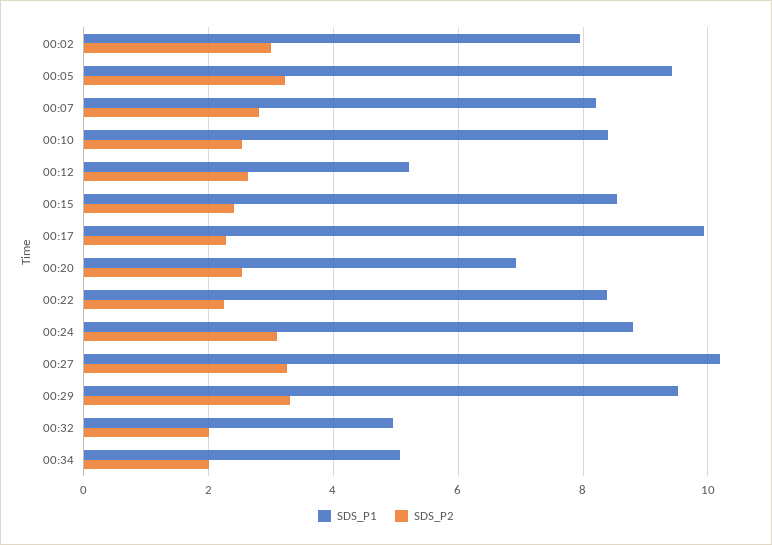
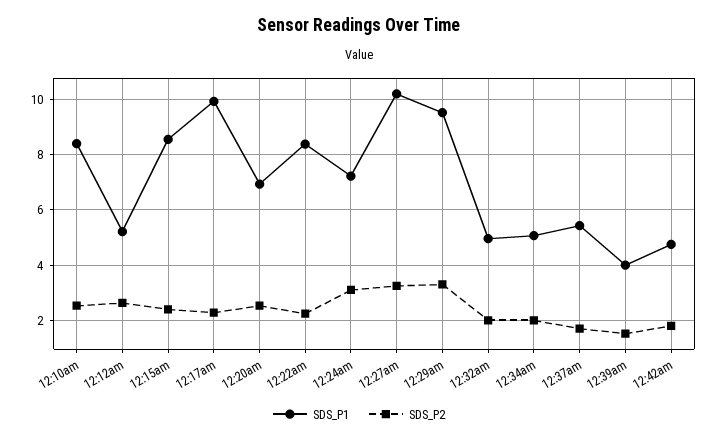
SDS_P1, 00:02: 8 -> none
SDS_P2, 00:02: 3 -> none
SDS_P1, 00:05: 9.4 -> none
SDS_P2, 00:05: 3.2 -> none
SDS_P1, 00:07: 8.2 -> none
SDS_P2, 00:07: 2.8 -> none
SDS_P1, 00:24: 8.8 -> 7.25
SDS_P1, 12:37am: none -> 5.5
SDS_P2, 12:37am: none -> 1.75
SDS_P1, 12:39am: none -> 4
SDS_P2, 12:39am: none -> 1.5
SDS_P1, 12:42am: none -> 4.75
SDS_P2, 12:42am: none -> 1.75

